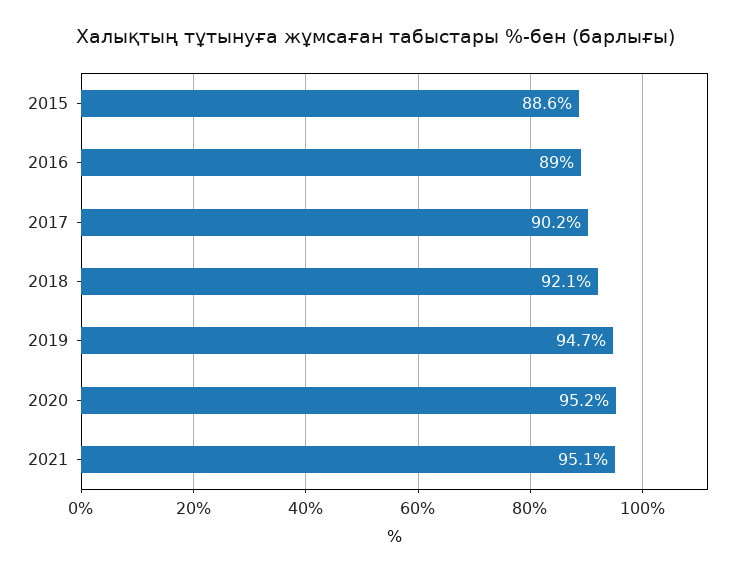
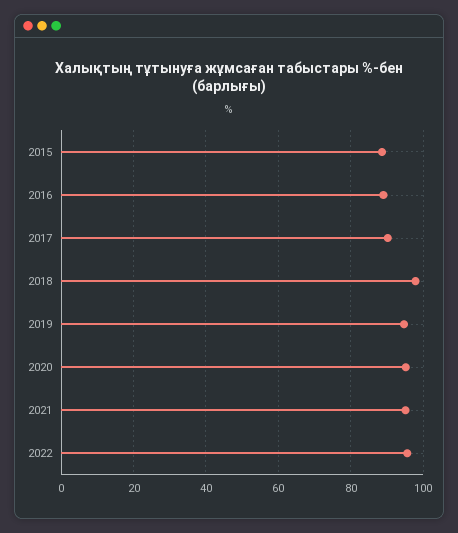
2018: 92.1 -> 98
2022: none -> 96

